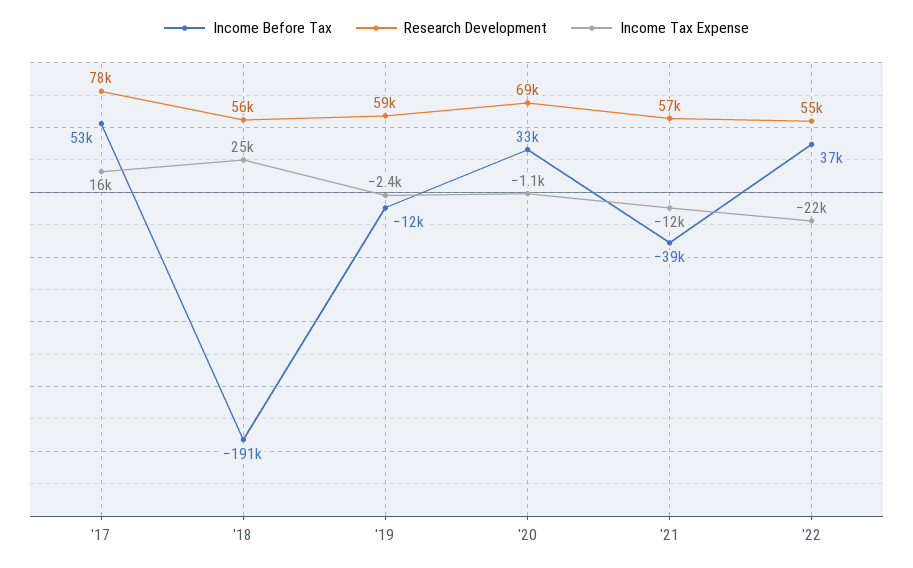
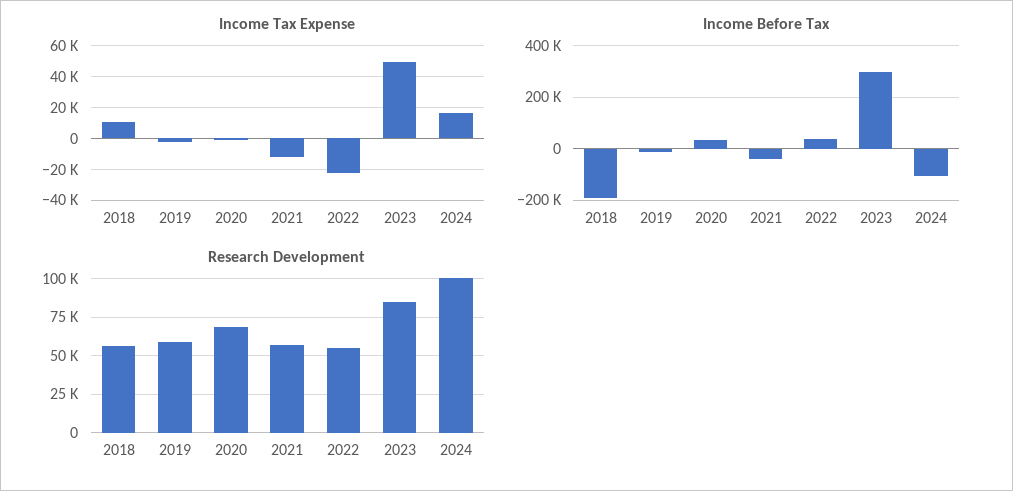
Income Before Tax, '17: 53000 -> none
Research Development, '17: 78000 -> none
Income Tax Expense, '17: 16000 -> none
Income Tax Expense, '18: 25000 -> 10000
Income Tax Expense, 2023: none -> 50000
Income Tax Expense, 2024: none -> 15000
Income Before Tax, 2023: none -> 300000
Income Before Tax, 2024: none -> -100000
Research Development, 2023: none -> 85000
Research Development, 2024: none -> 100000

